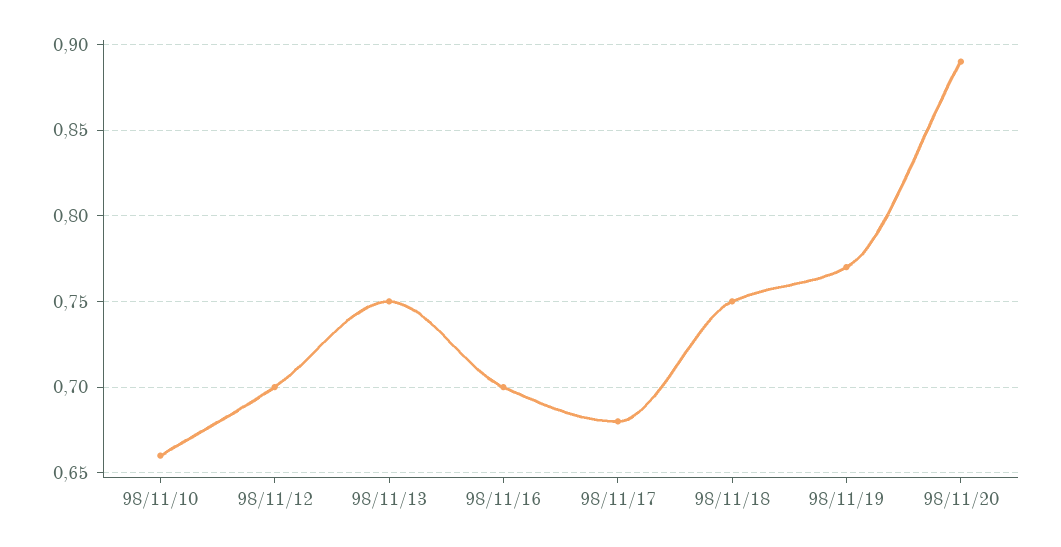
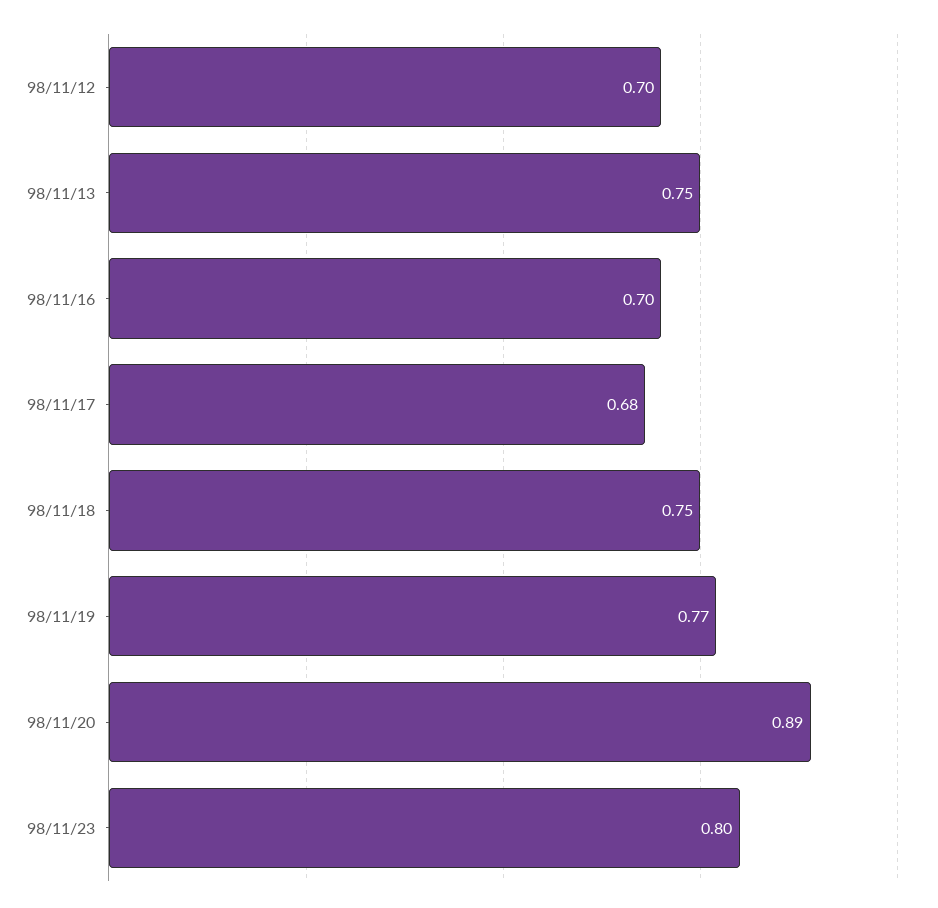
98/11/10: 0.66 -> none
98/11/23: none -> 0.8

